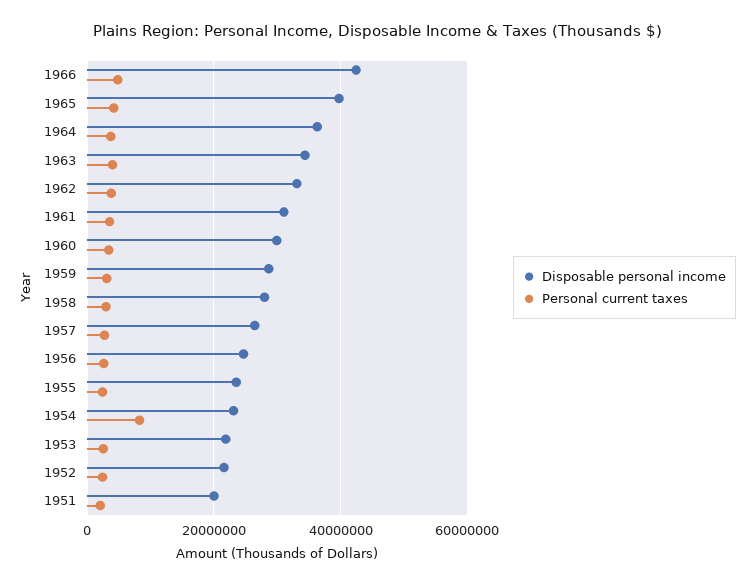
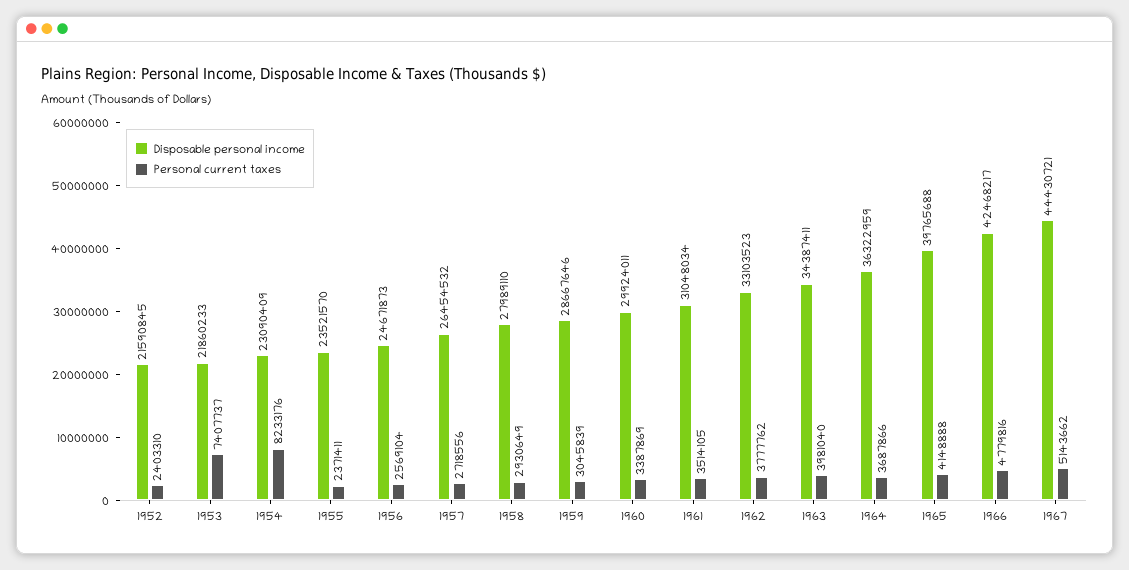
Personal current taxes, 1953: 2000000 -> 7407737
Disposable personal income, 1951: 20000000 -> none
Personal current taxes, 1951: 2000000 -> none
Disposable personal income, 1967: none -> 44430721
Personal current taxes, 1967: none -> 5143662

